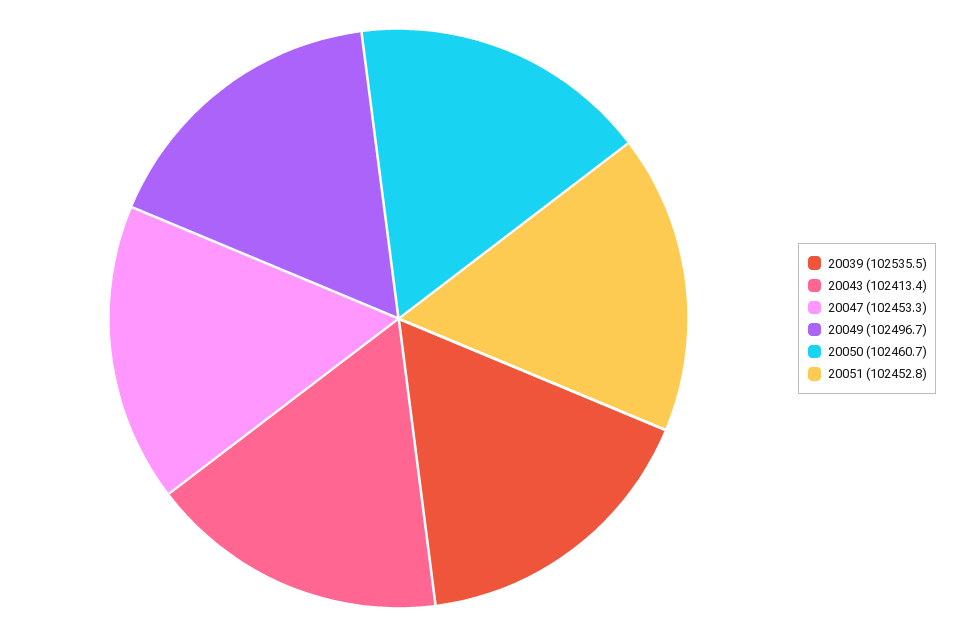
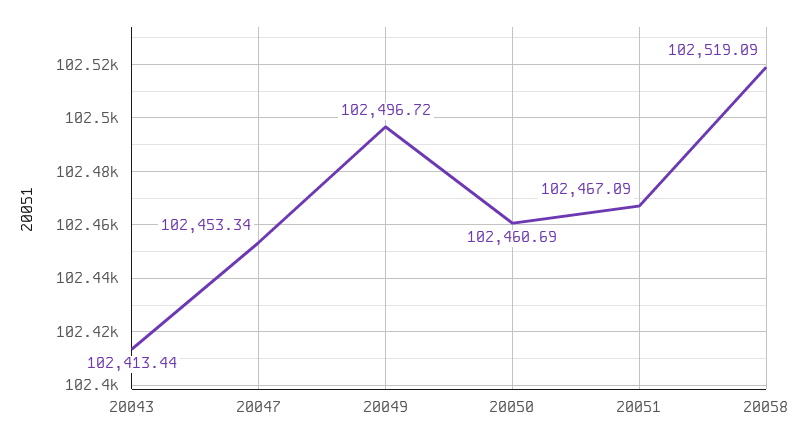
20039: 102535.5 -> none
20051: 102452.8 -> 102467.09
20058: none -> 102519.09

